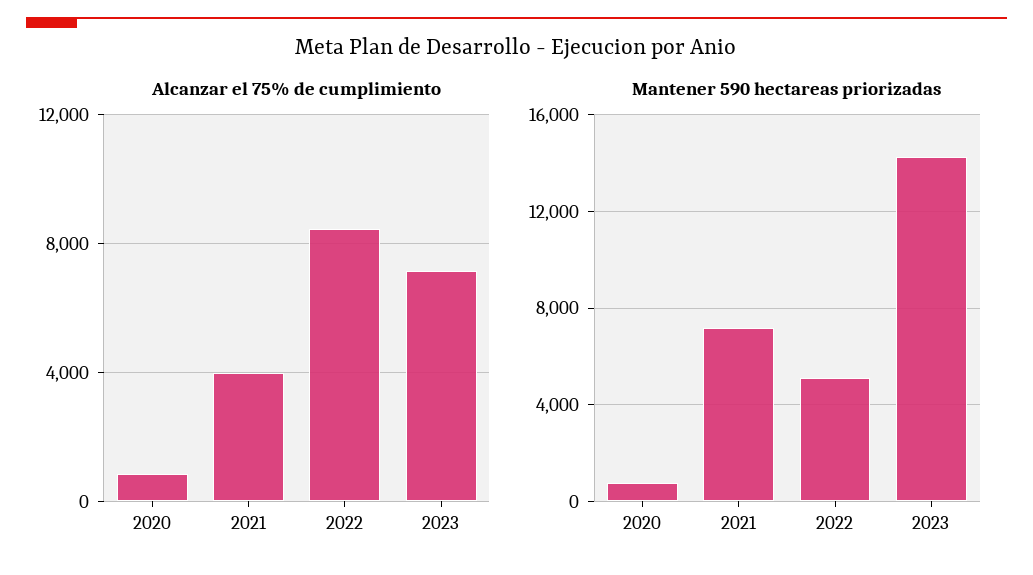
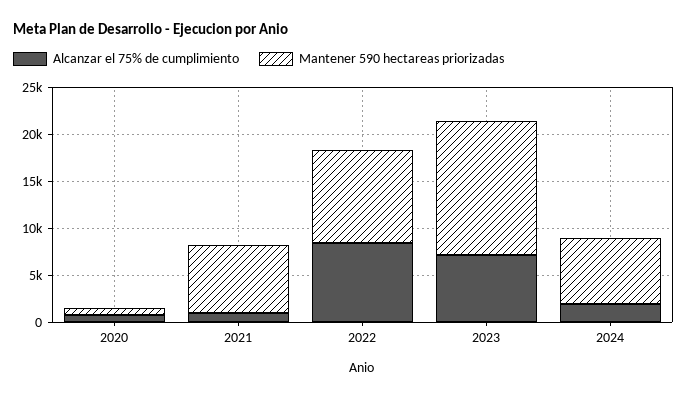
Alcanzar el 75% de cumplimiento, 2021: 4000 -> 1000
Mantener 590 hectareas priorizadas, 2022: 5000 -> 10000
Alcanzar el 75% de cumplimiento, 2024: none -> 2000
Mantener 590 hectareas priorizadas, 2024: none -> 7000

